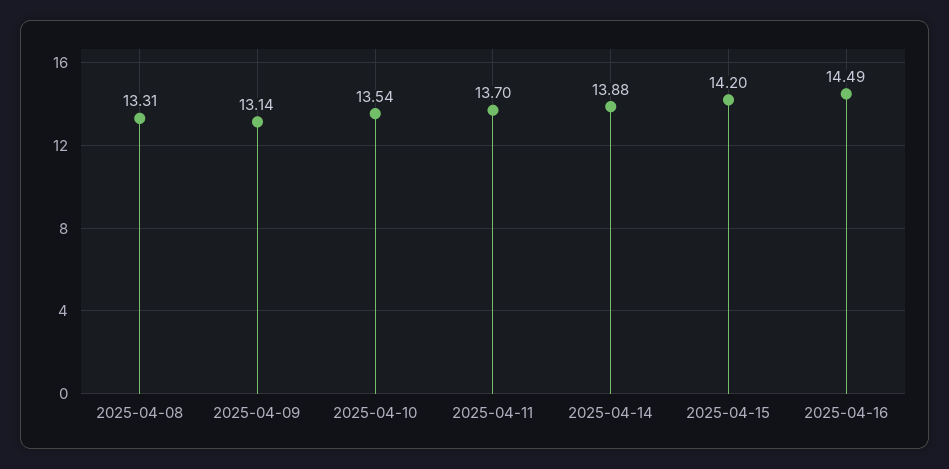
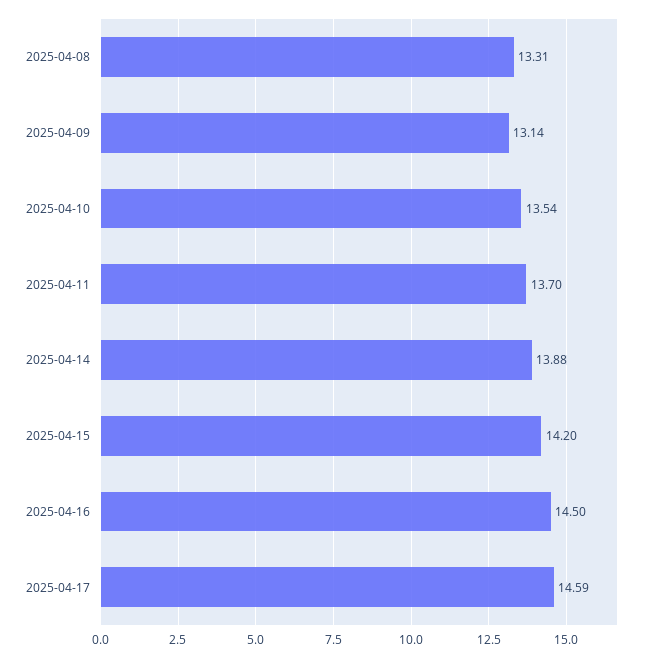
2025-04-16: 14.49 -> 14.5
2025-04-17: none -> 14.59

